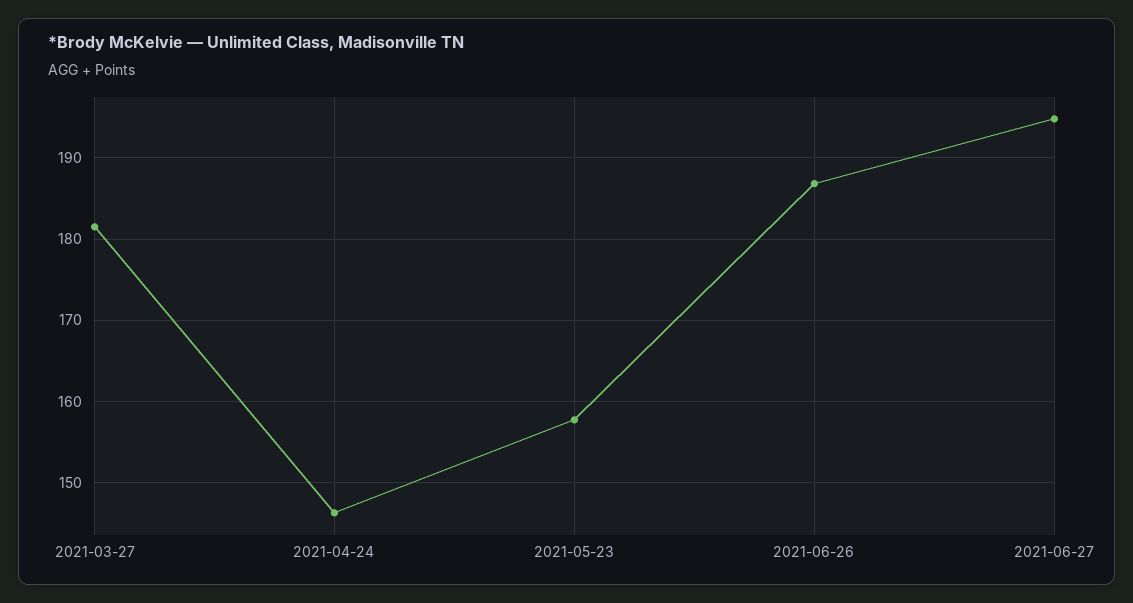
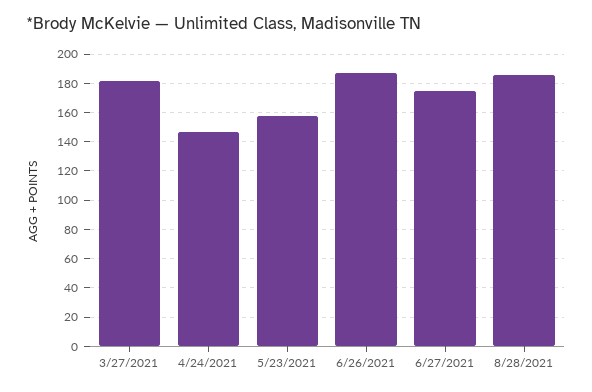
2021-06-27: 195 -> 175
8/28/2021: none -> 185

